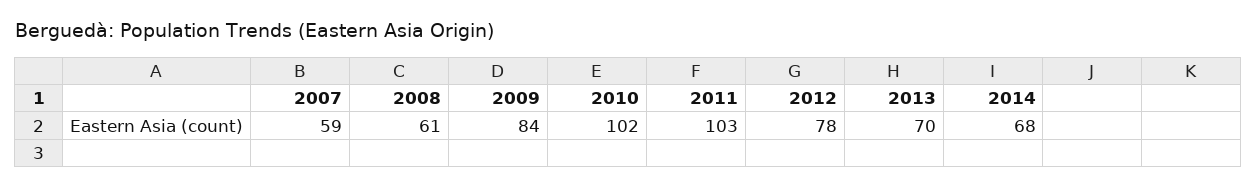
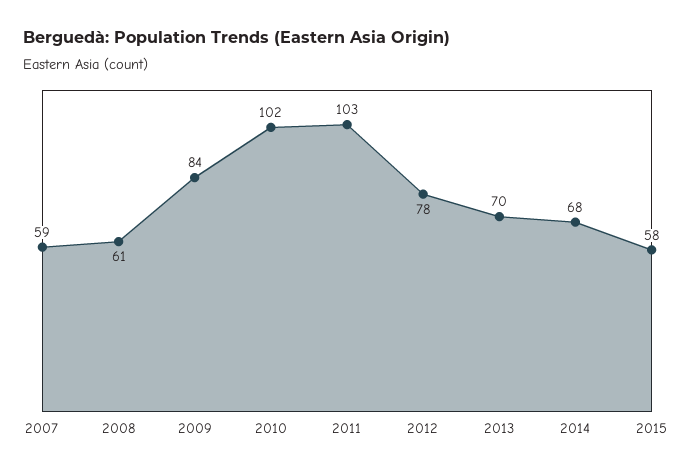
2015: none -> 58

